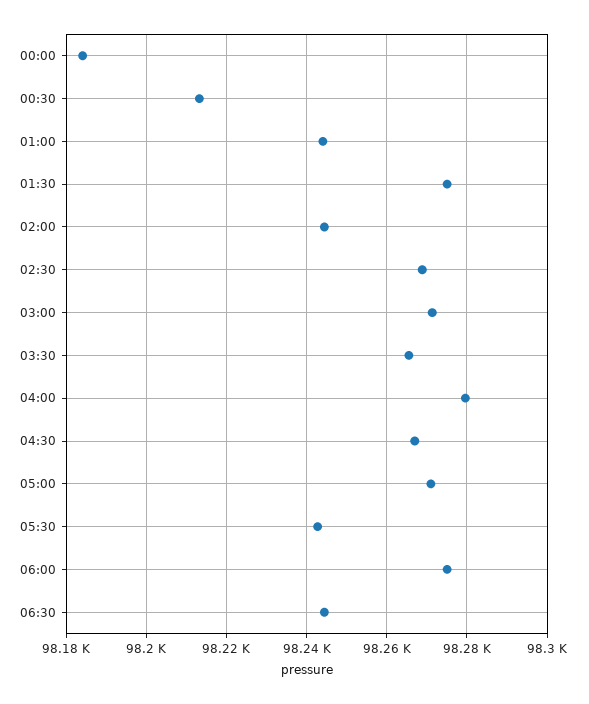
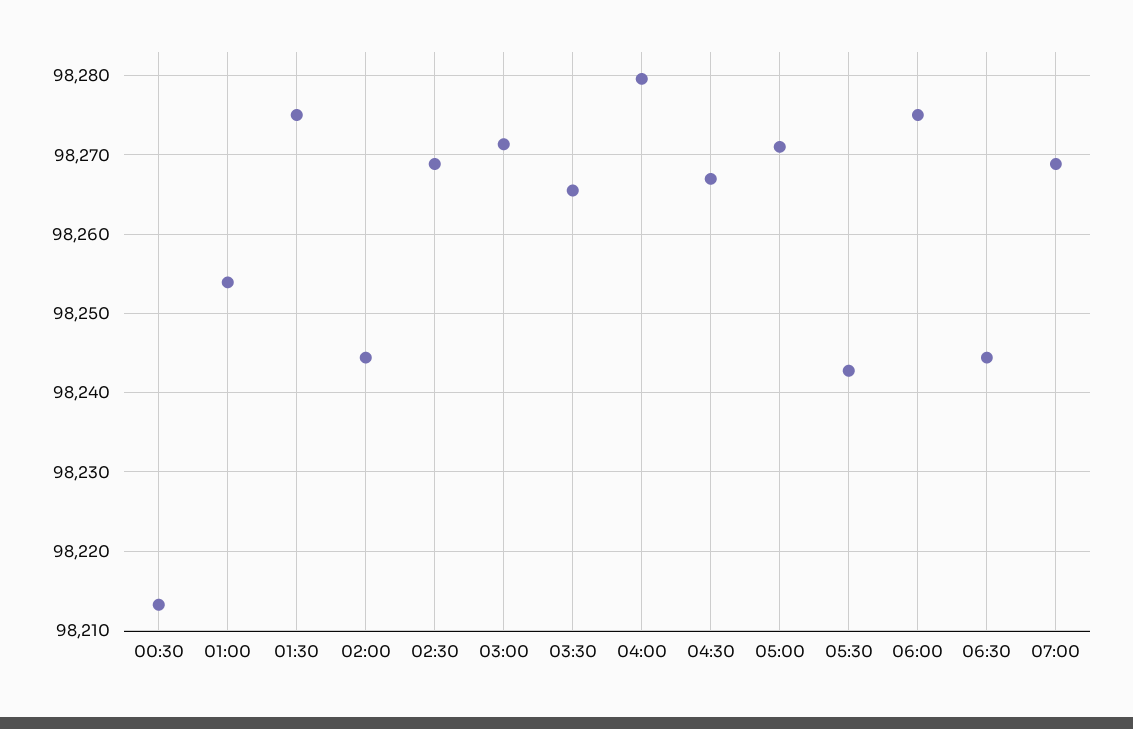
00:00: 98184 -> none
01:00: 98244 -> 98254
07:00: none -> 98269

